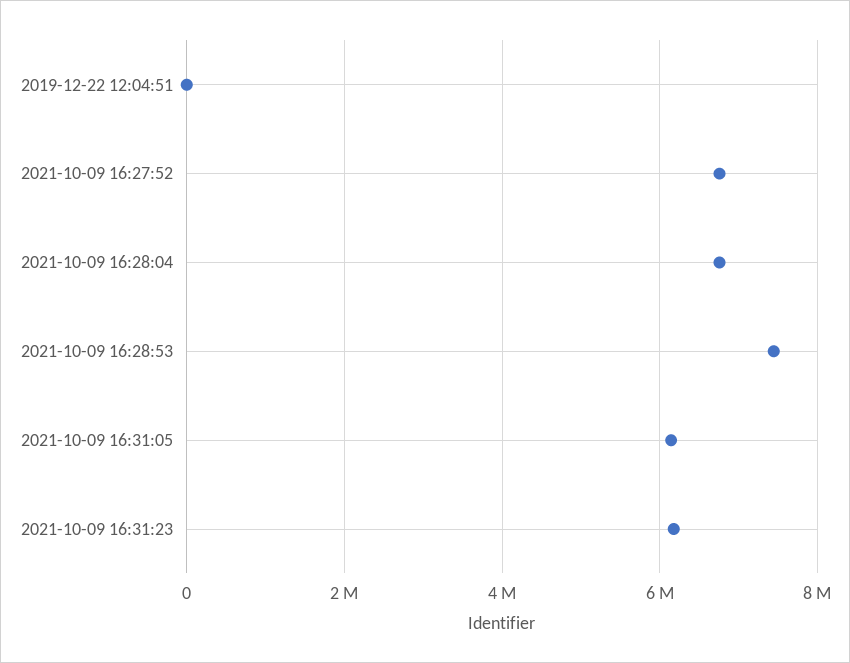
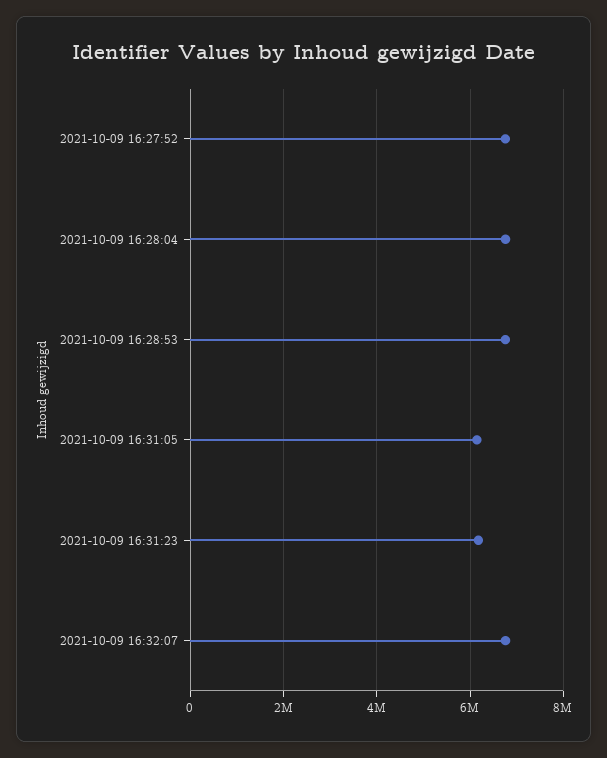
2019-12-22 12:04:51: 0 -> none
2021-10-09 16:28:53: 7400000 -> 6800000
2021-10-09 16:32:07: none -> 6800000

